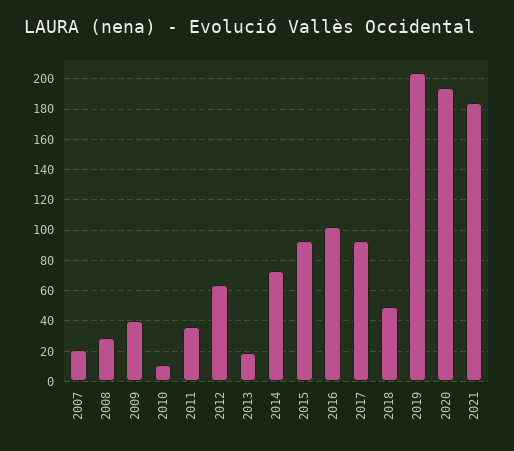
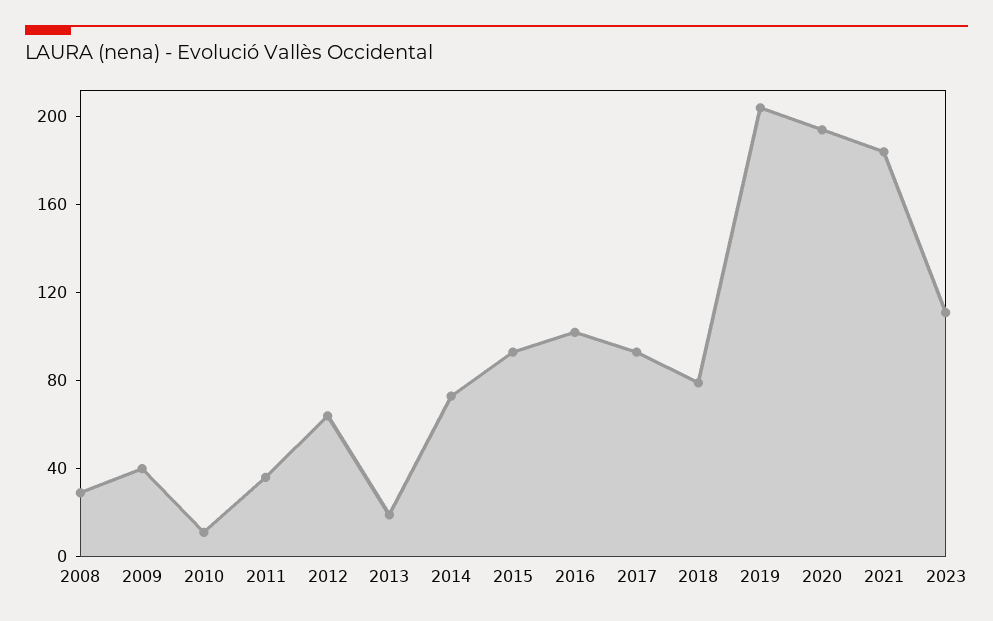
2007: 20 -> none
2018: 50 -> 80
2023: none -> 110

